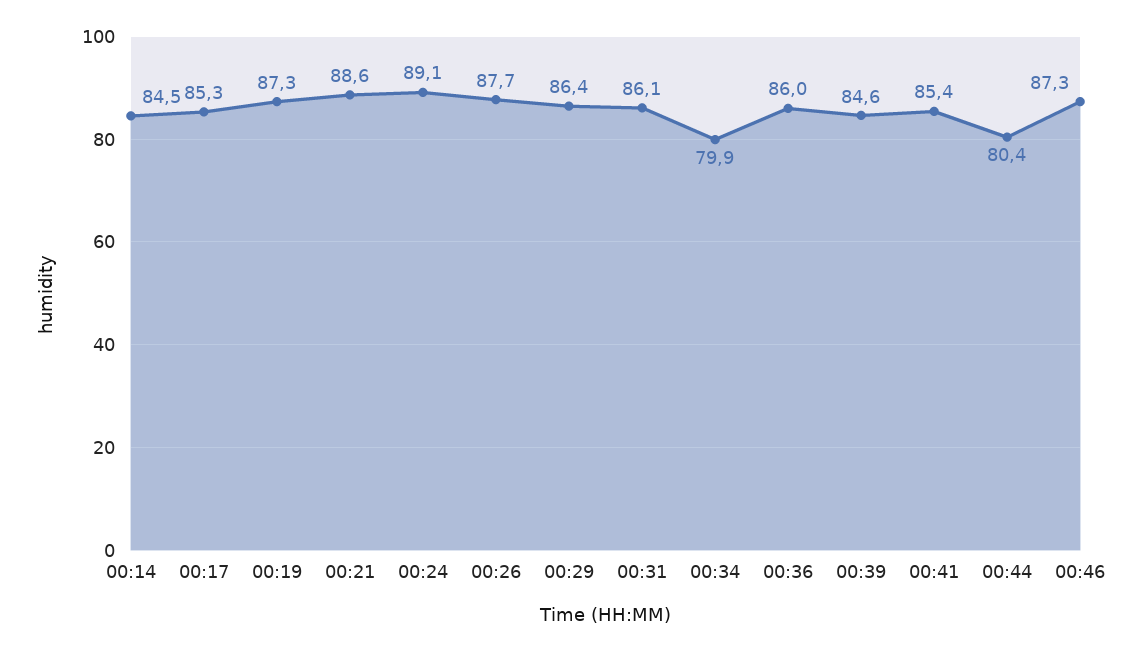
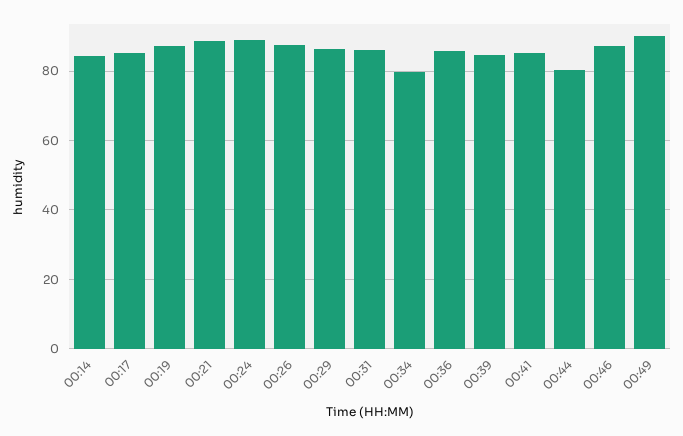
00:49: none -> 90

